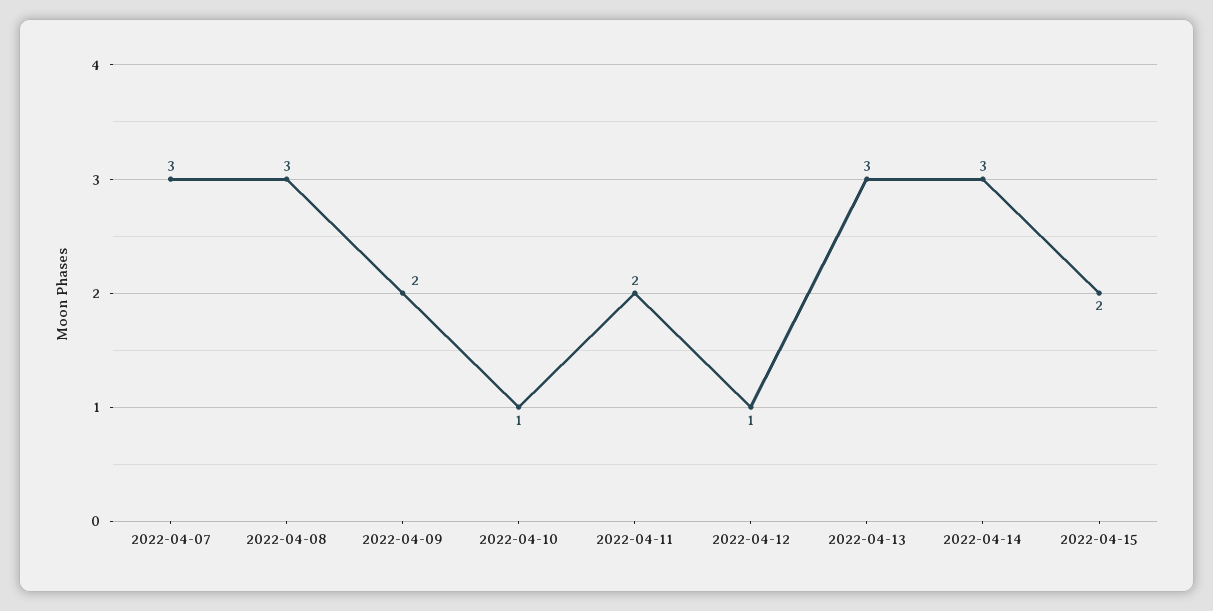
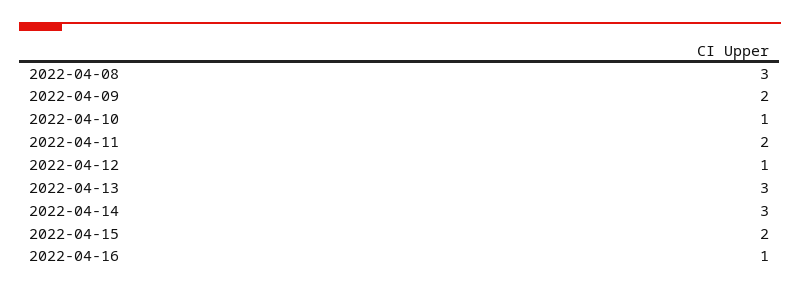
2022-04-07: 3 -> none
2022-04-16: none -> 1

